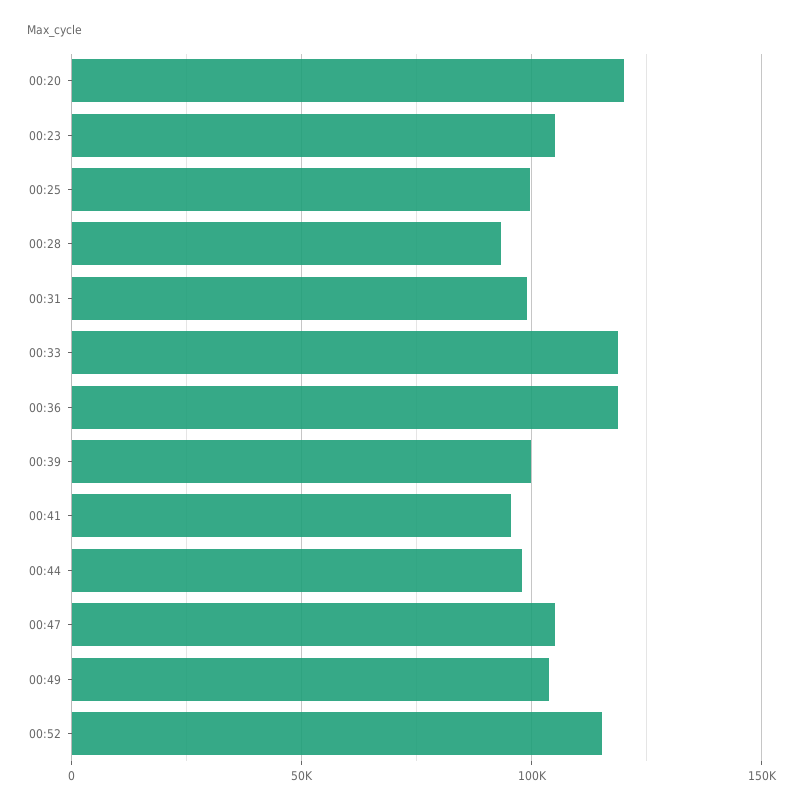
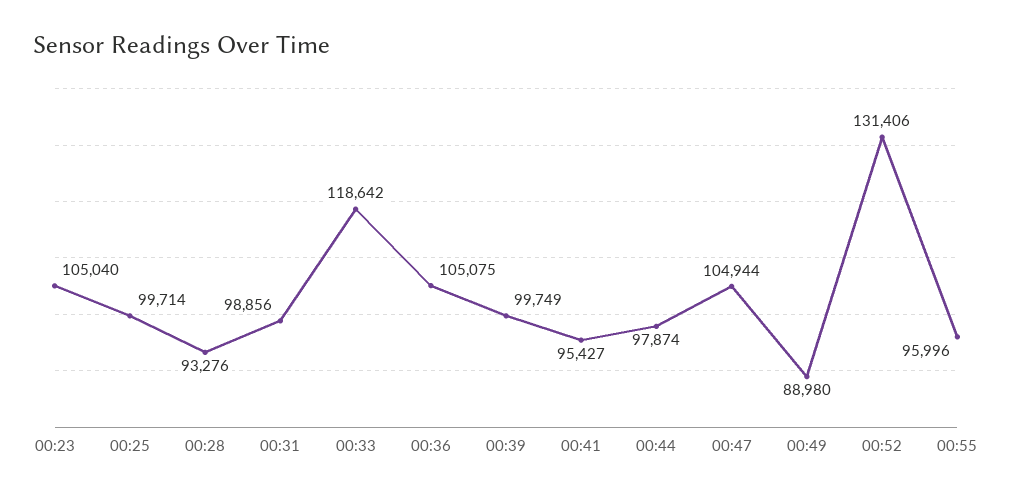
00:20: 120000 -> none
00:36: 120000 -> 105075
00:49: 105000 -> 88980
00:52: 115000 -> 131406
00:55: none -> 95996

